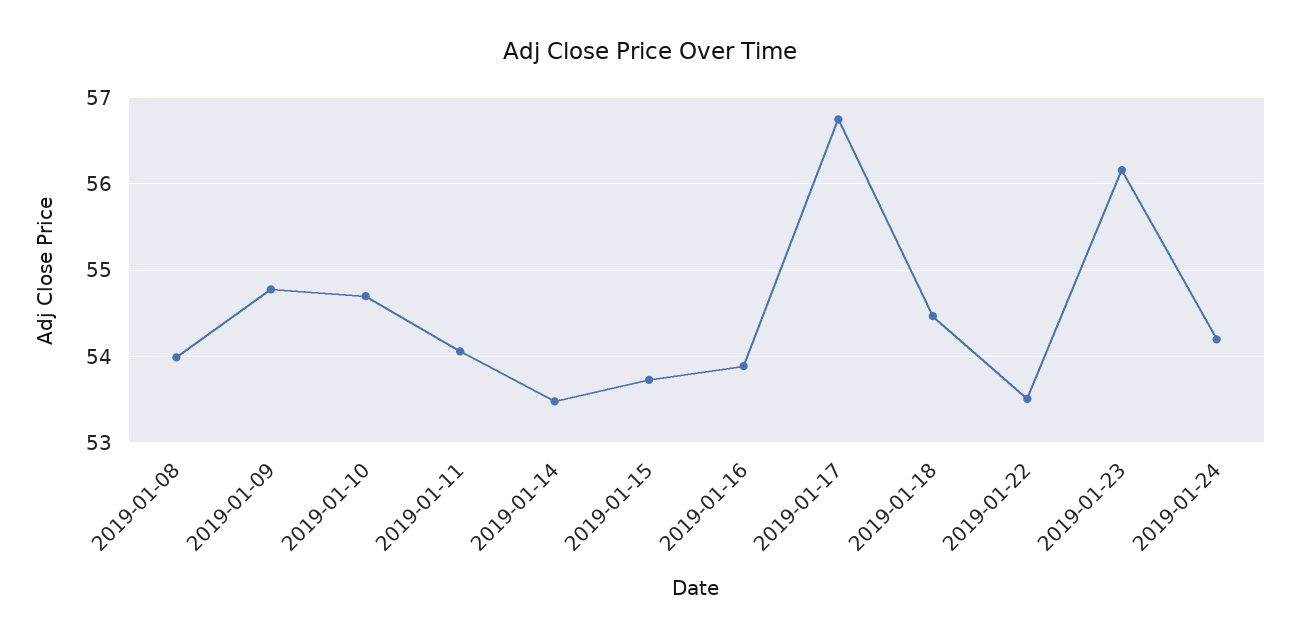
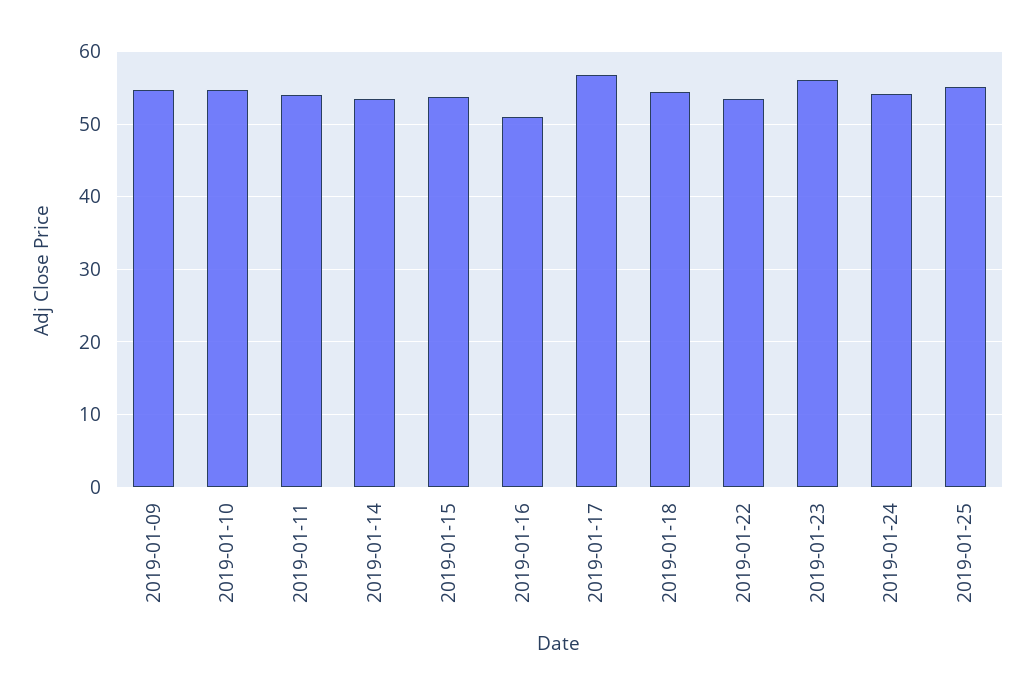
2019-01-08: 54 -> none
2019-01-16: 53.9 -> 51
2019-01-25: none -> 55

